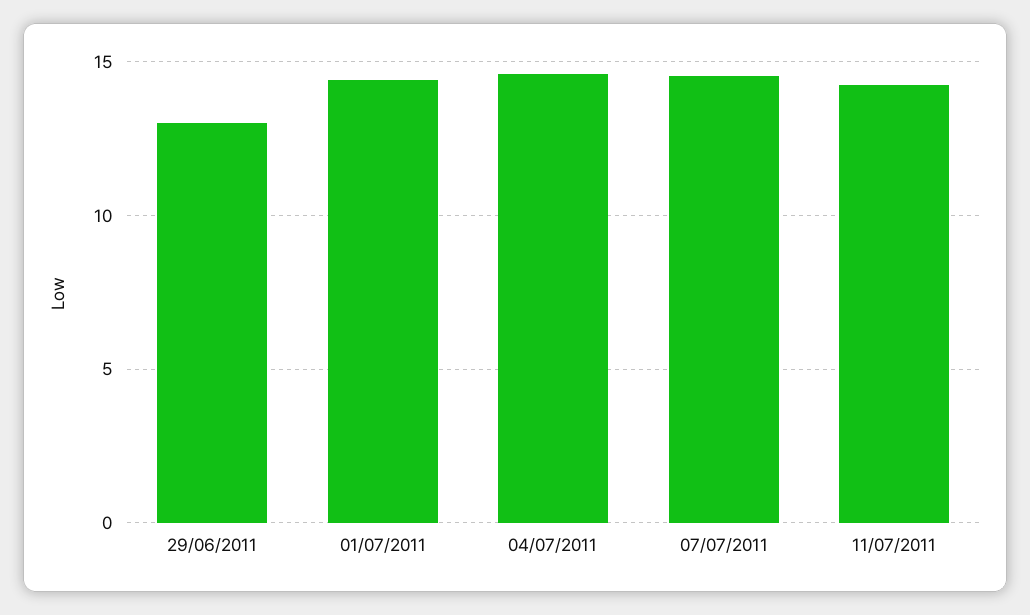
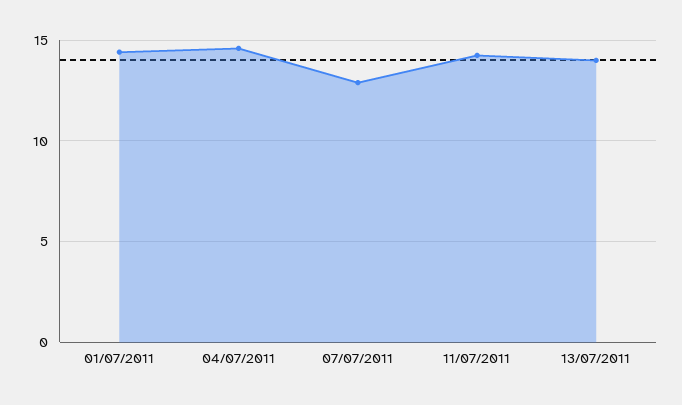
29/06/2011: 13 -> none
07/07/2011: 14.5 -> 13
13/07/2011: none -> 14

